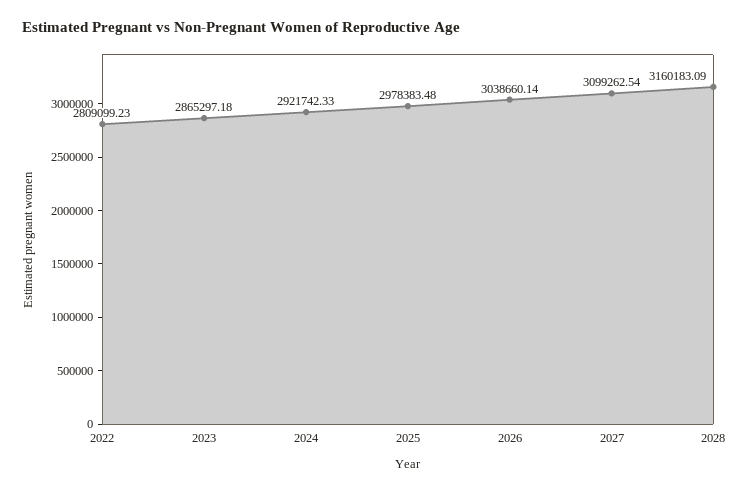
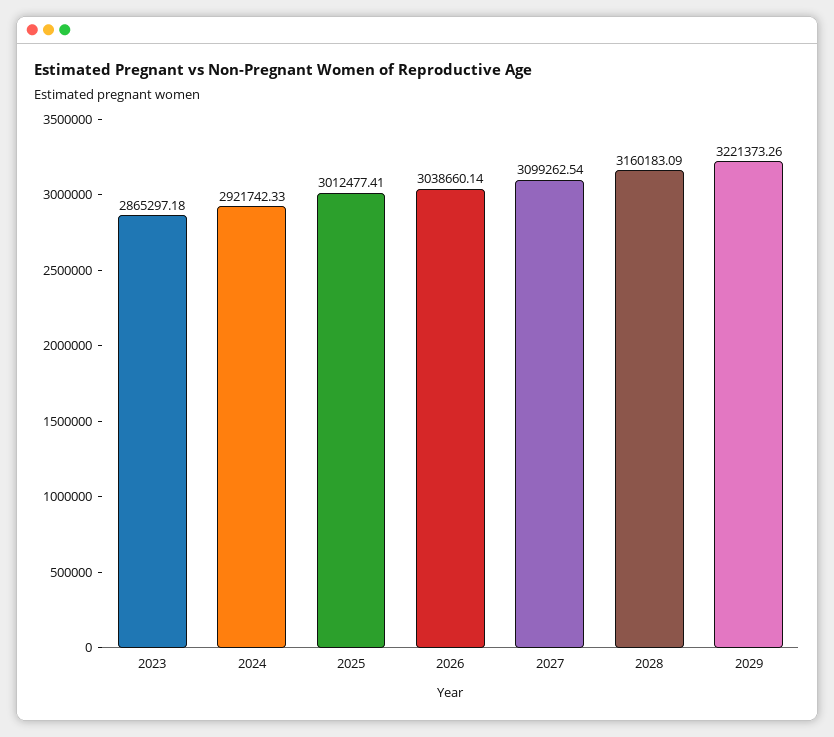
2022: 2809099.23 -> none
2025: 2978383.48 -> 3012477.41
2029: none -> 3221373.26

